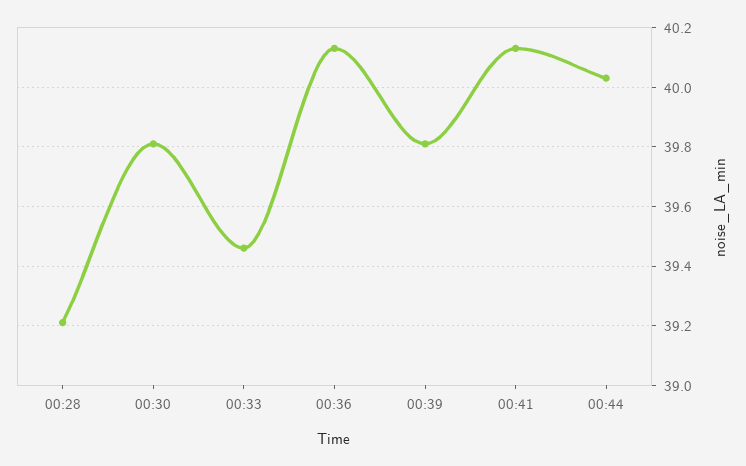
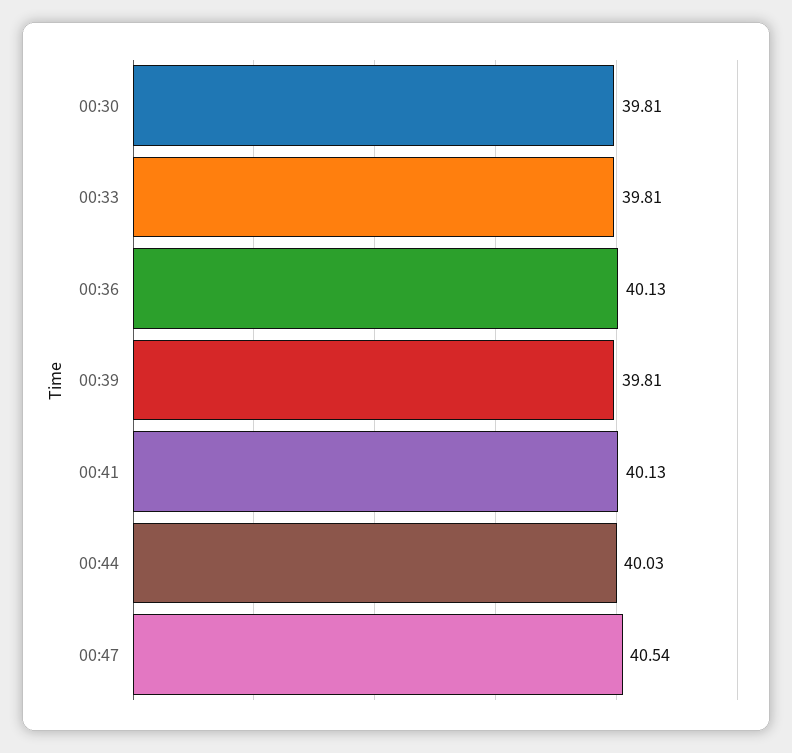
00:28: 39.2 -> none
00:33: 39.45 -> 39.81
00:47: none -> 40.54

